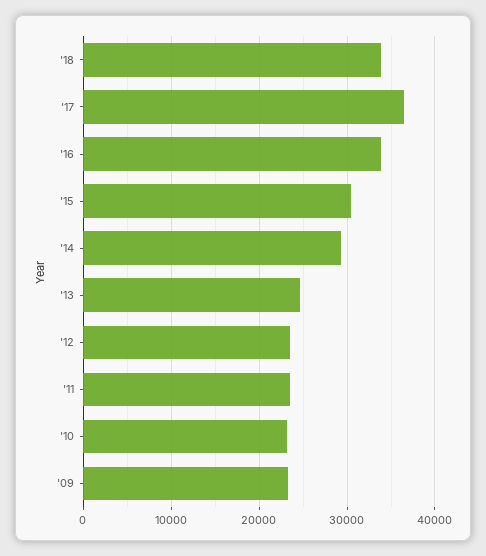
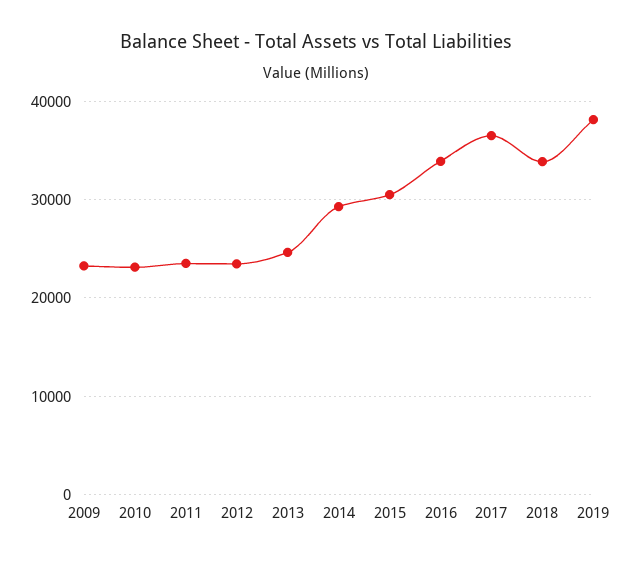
2019: none -> 38000

